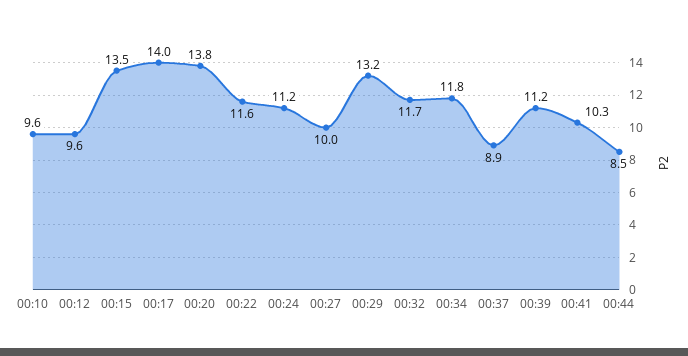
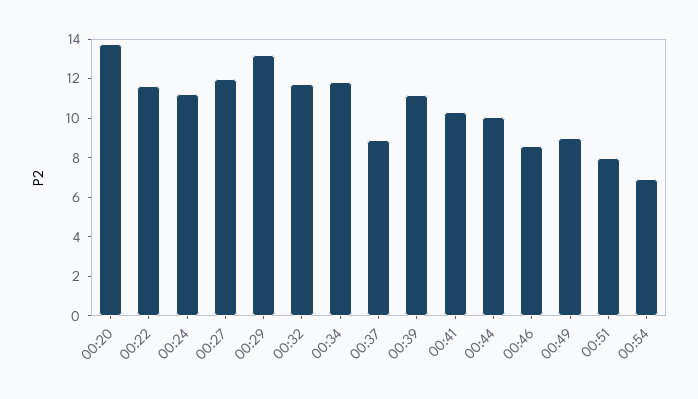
00:10: 9.6 -> none
00:12: 9.6 -> none
00:15: 13.5 -> none
00:17: 14 -> none
00:27: 10 -> 12
00:44: 8.5 -> 10
00:46: none -> 8.5
00:49: none -> 9
00:51: none -> 8
00:54: none -> 7

